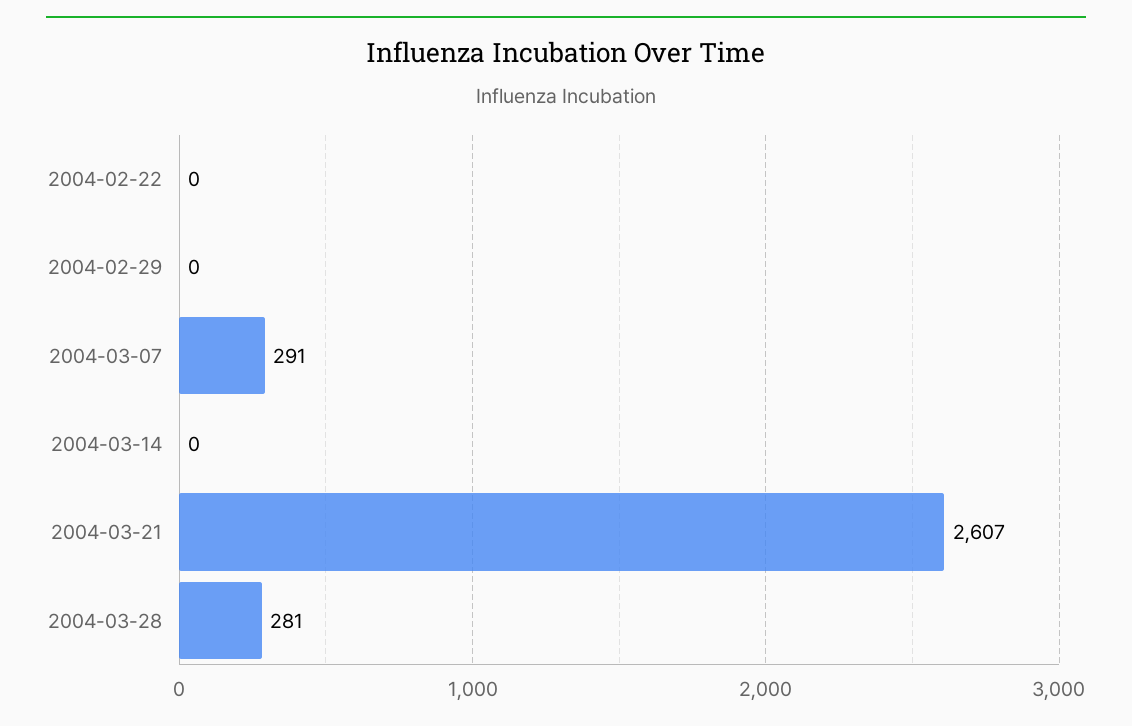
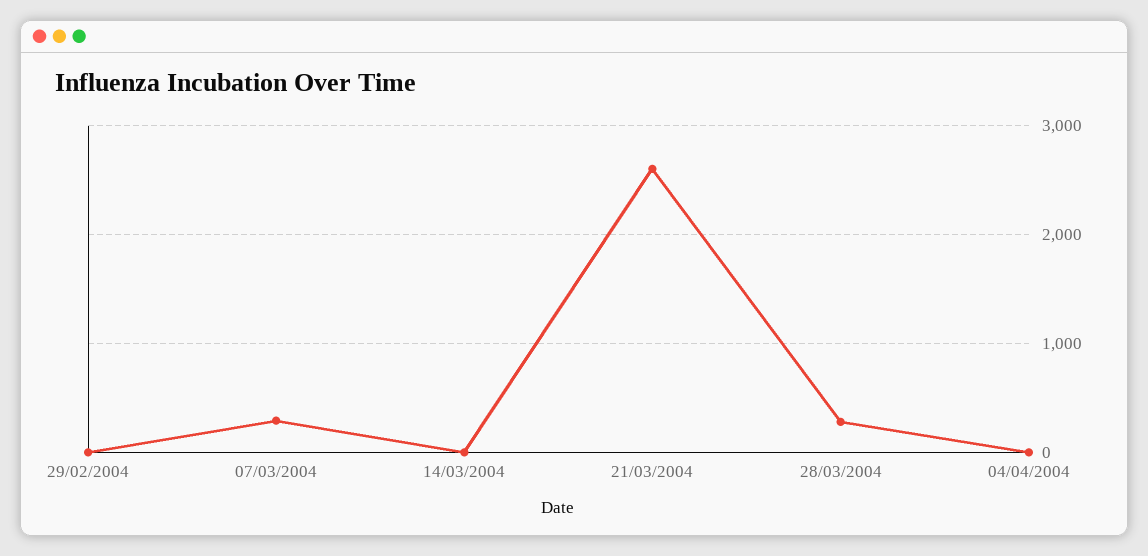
2004-02-22: 0 -> none
04/04/2004: none -> 0

